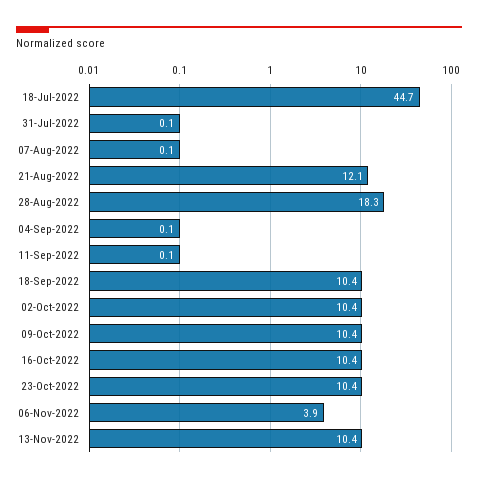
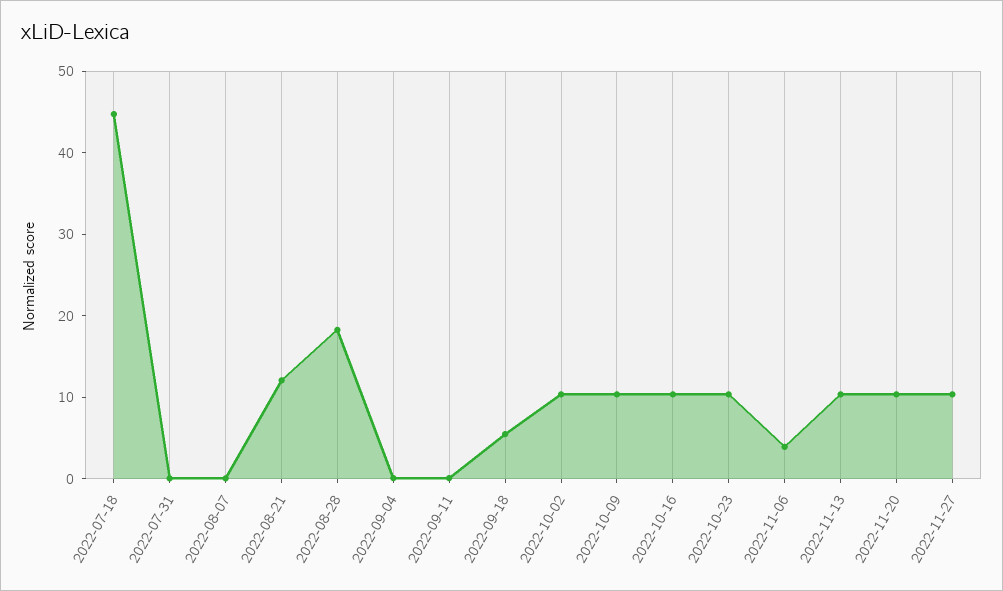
18-Sep-2022: 10.4 -> 6
2022-11-20: none -> 10
2022-11-27: none -> 10

